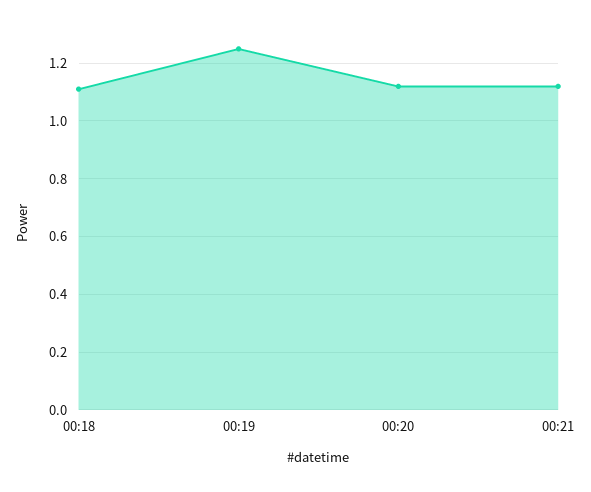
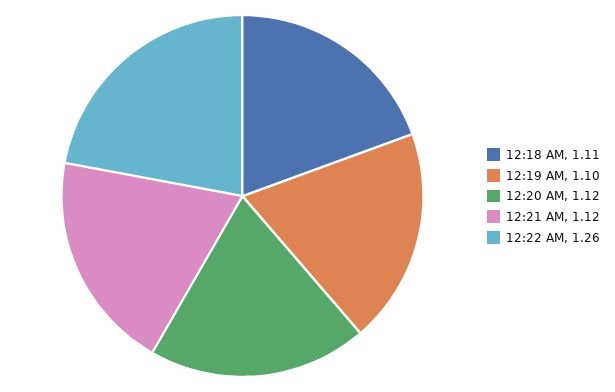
00:19: 1.25 -> 1.1
12:22 AM: none -> 1.26

